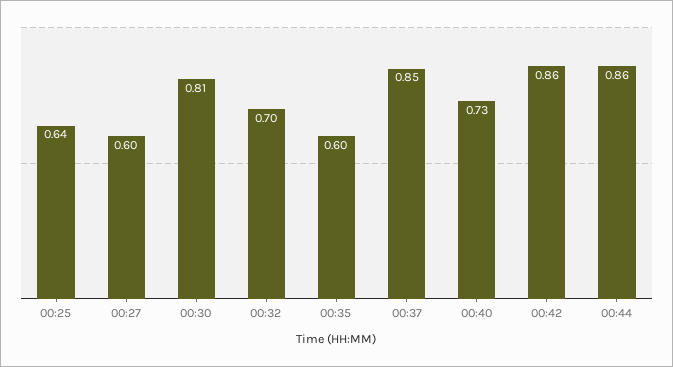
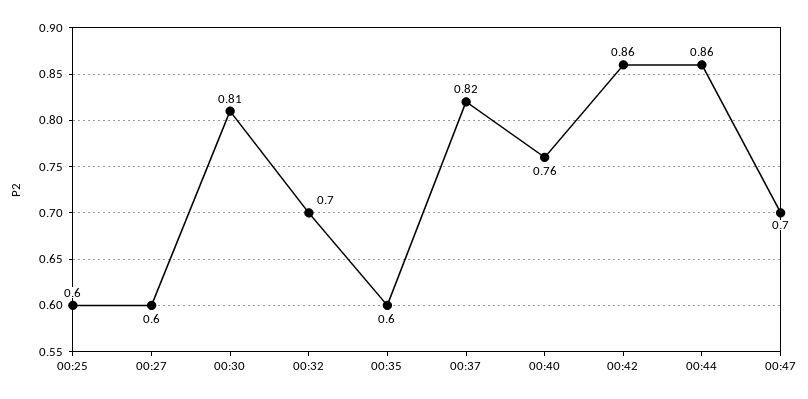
00:25: 0.64 -> 0.6
00:37: 0.85 -> 0.82
00:40: 0.73 -> 0.76
00:47: none -> 0.7

